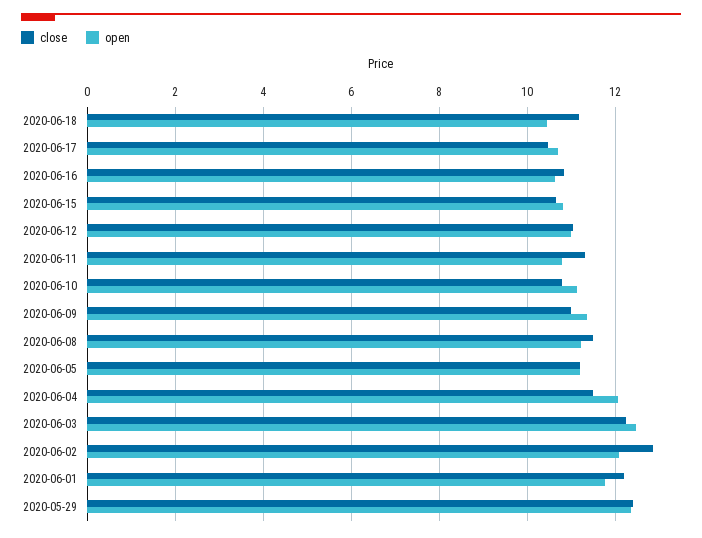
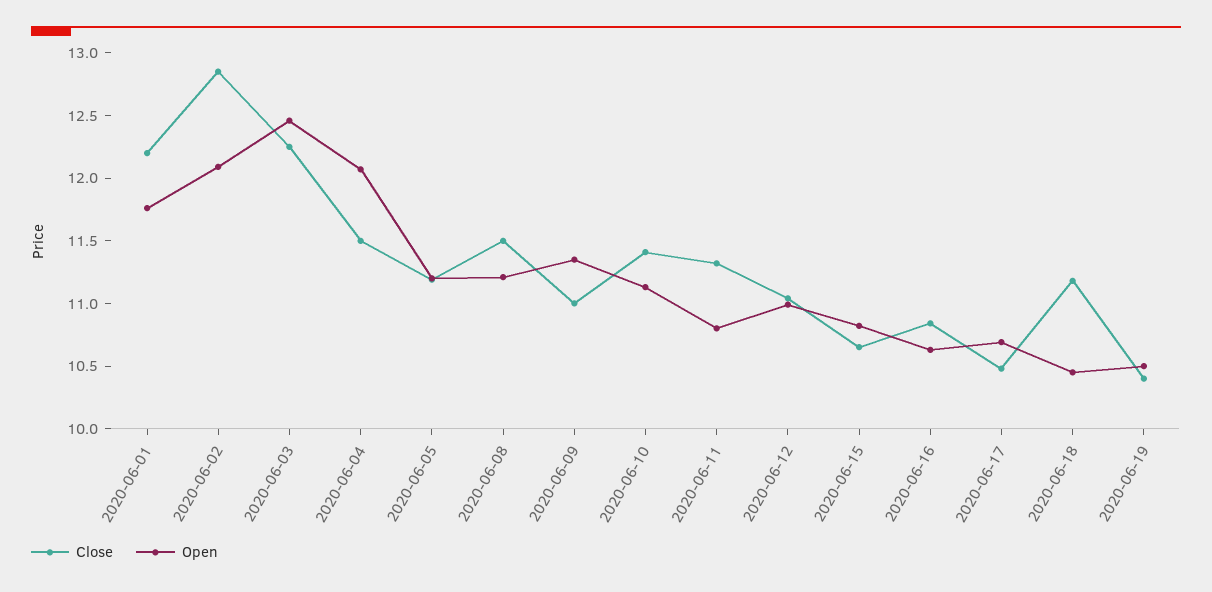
close, 2020-06-10: 10.8 -> 11.4
close, 2020-05-29: 12.4 -> none
open, 2020-05-29: 12.4 -> none
close, 2020-06-19: none -> 10.4
open, 2020-06-19: none -> 10.5

